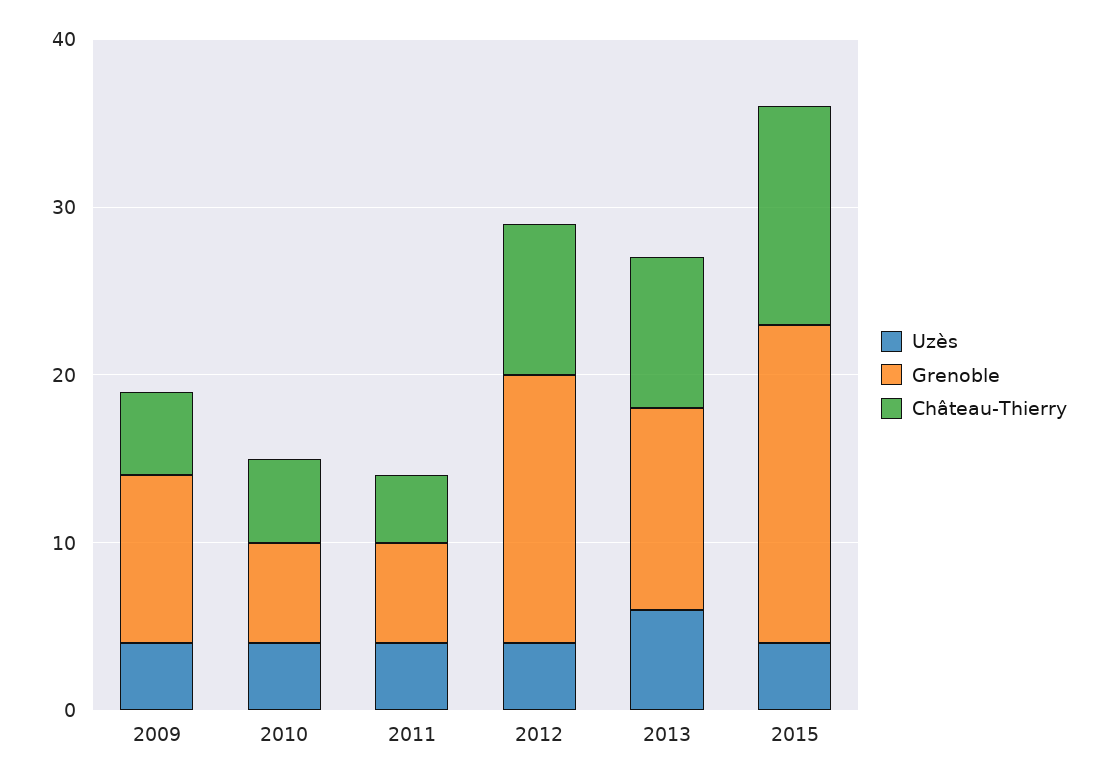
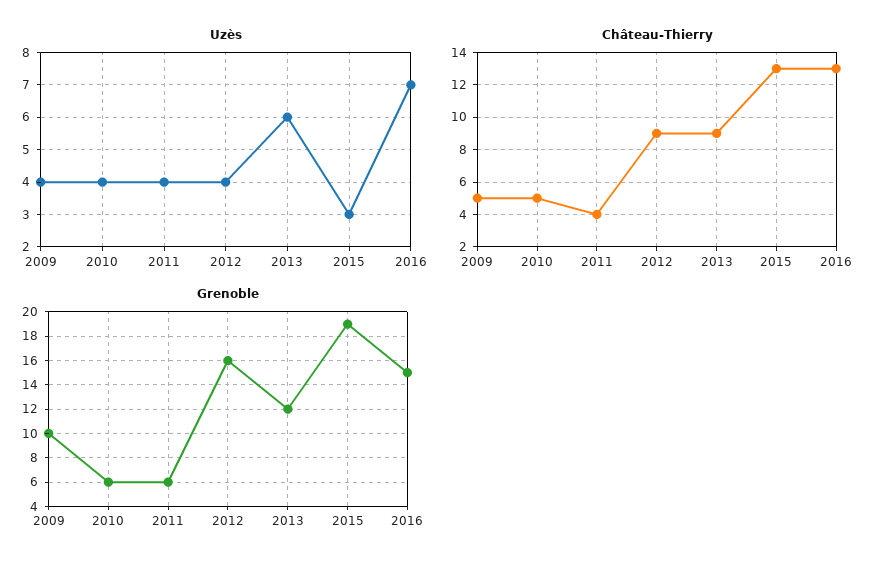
Uzès, 2015: 4 -> 3
Uzès, 2016: none -> 7
Château-Thierry, 2016: none -> 13
Grenoble, 2016: none -> 15

